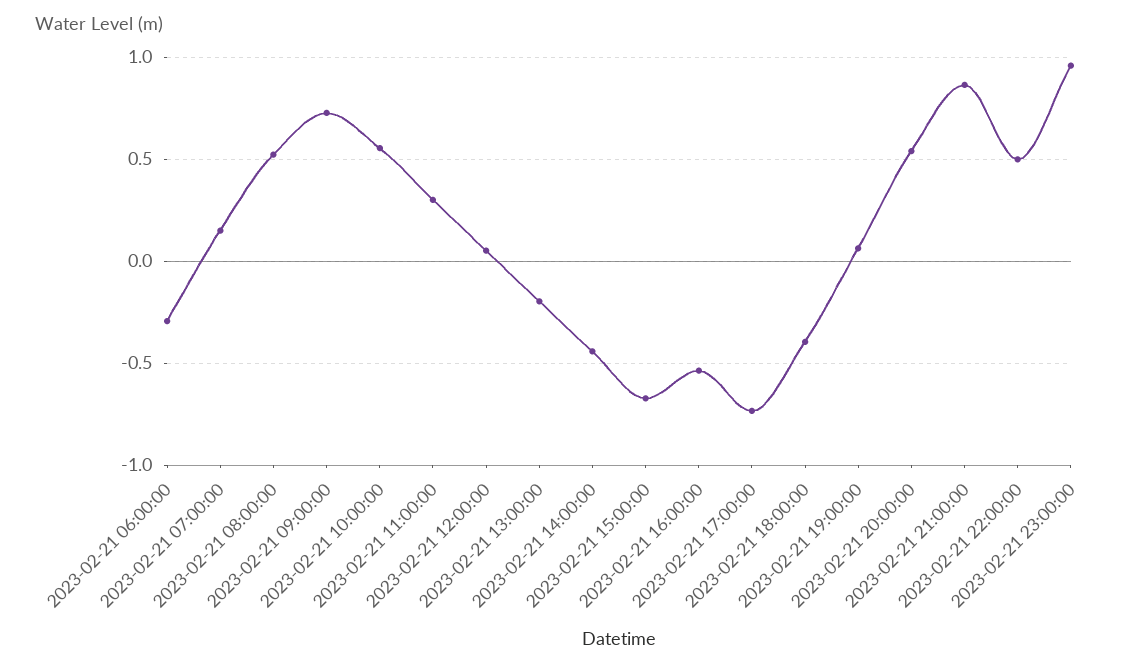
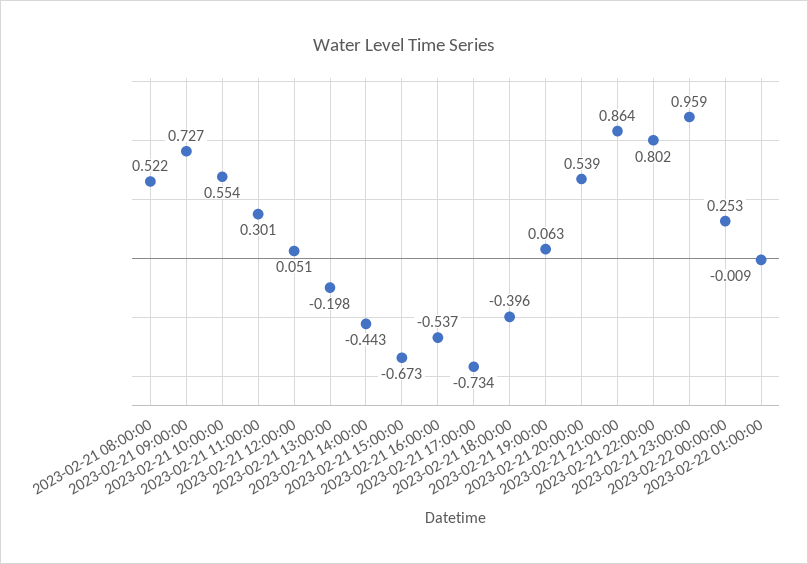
2023-02-21 06:00:00: -0.3 -> none
2023-02-21 07:00:00: 0.15 -> none
2023-02-21 22:00:00: 0.5 -> 0.802
2023-02-22 00:00:00: none -> 0.253
2023-02-22 01:00:00: none -> -0.009

